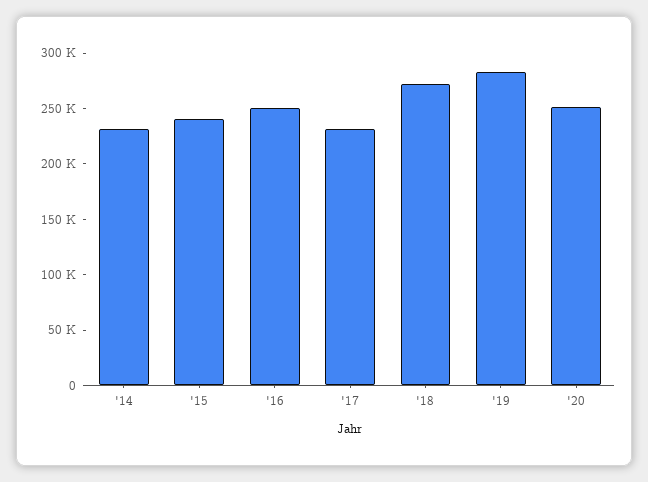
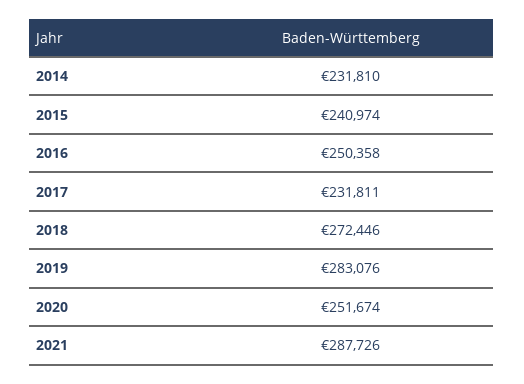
2021: none -> 287726

